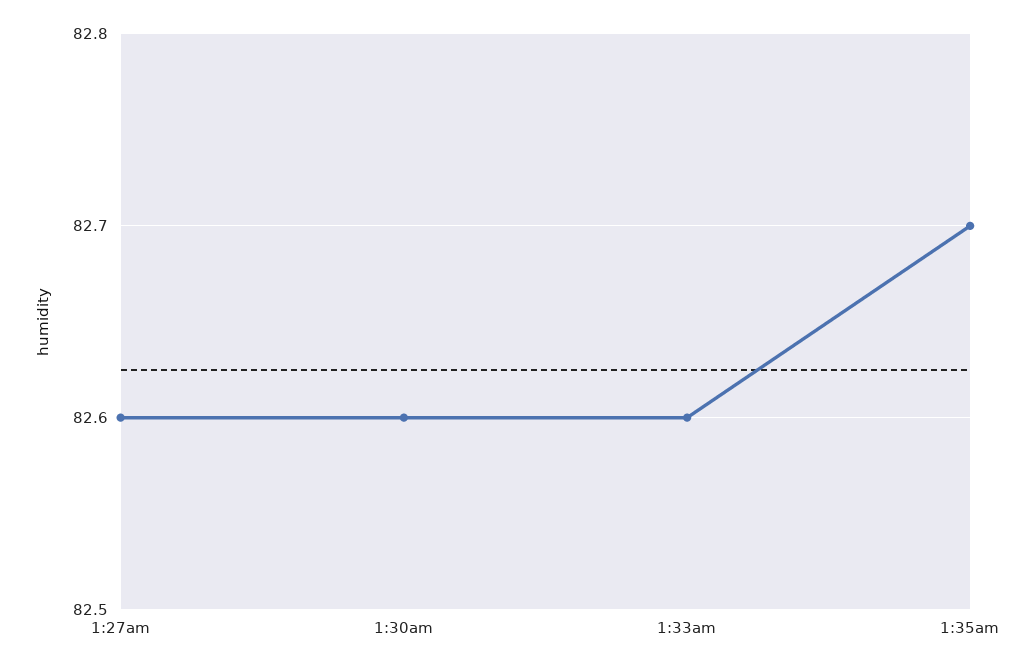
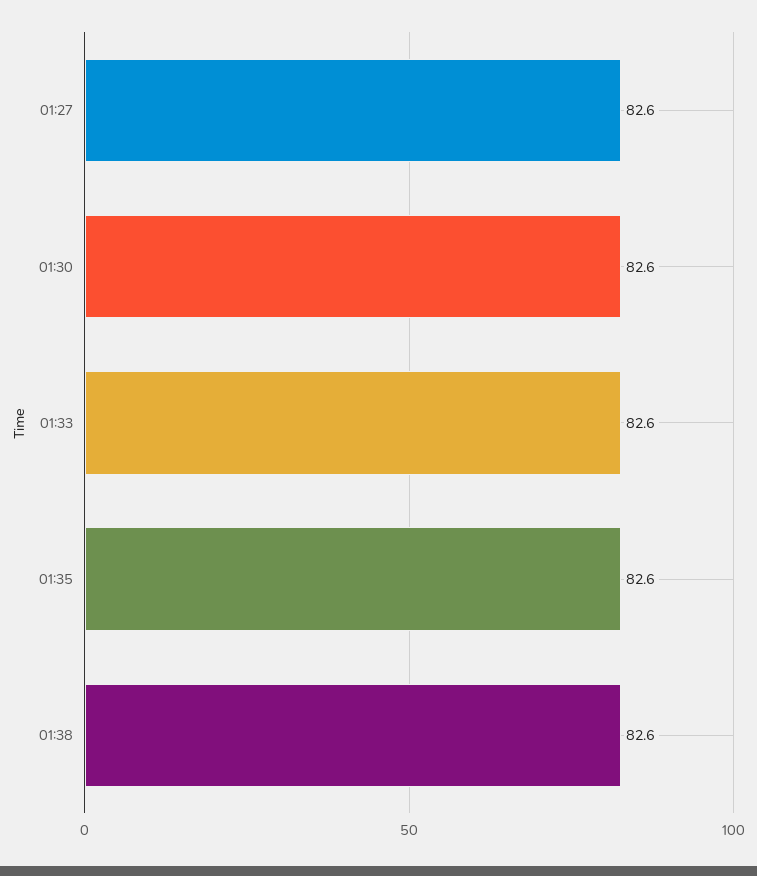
1:35am: 82.7 -> 82.6
01:38: none -> 82.6

